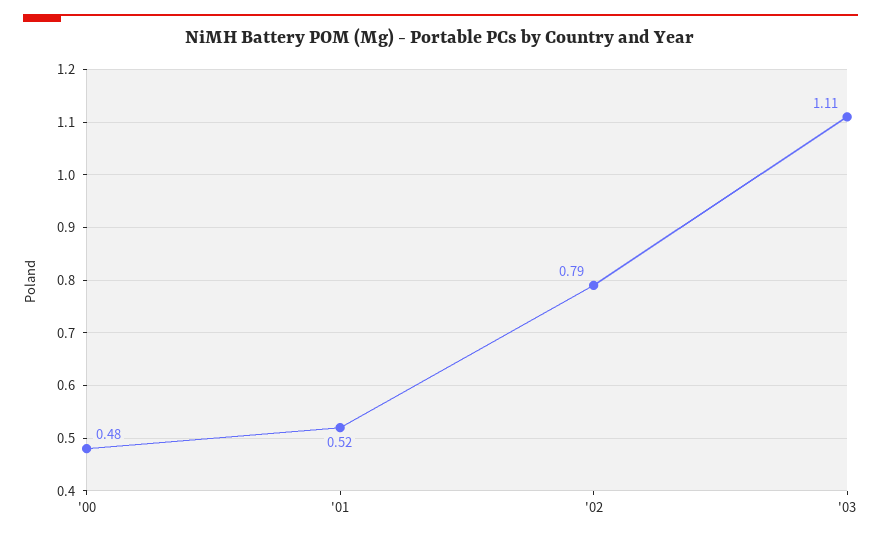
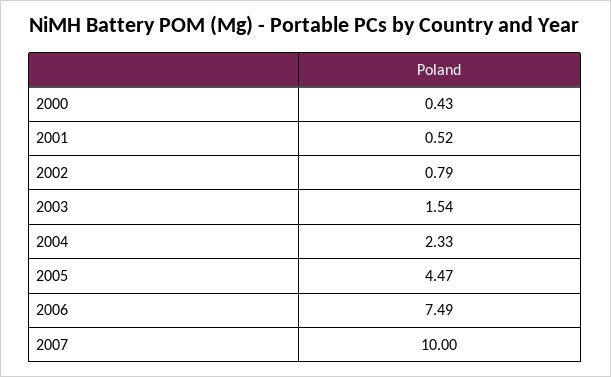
'00: 0.48 -> 0.43
'03: 1.11 -> 1.54
2004: none -> 2.33
2005: none -> 4.47
2006: none -> 7.49
2007: none -> 10

